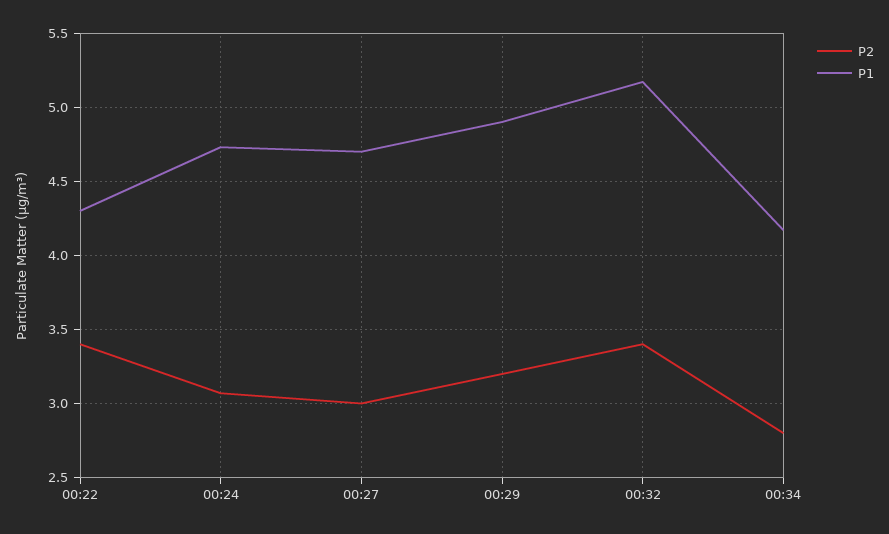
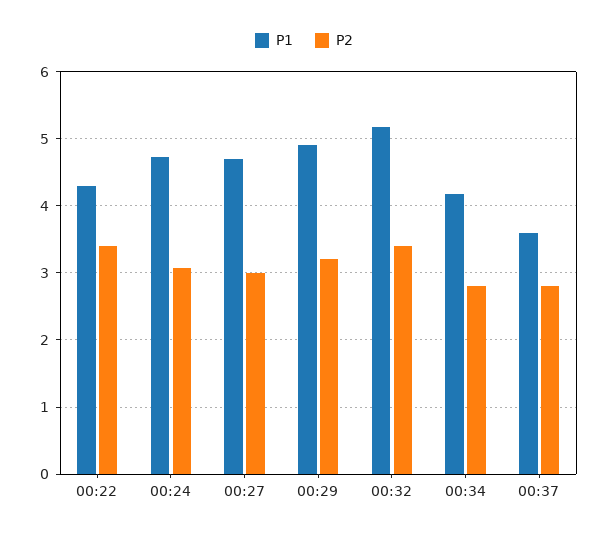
P1, 00:37: none -> 3.6
P2, 00:37: none -> 2.8

